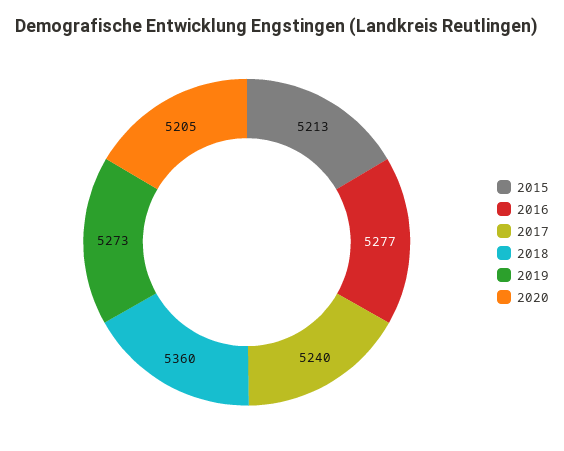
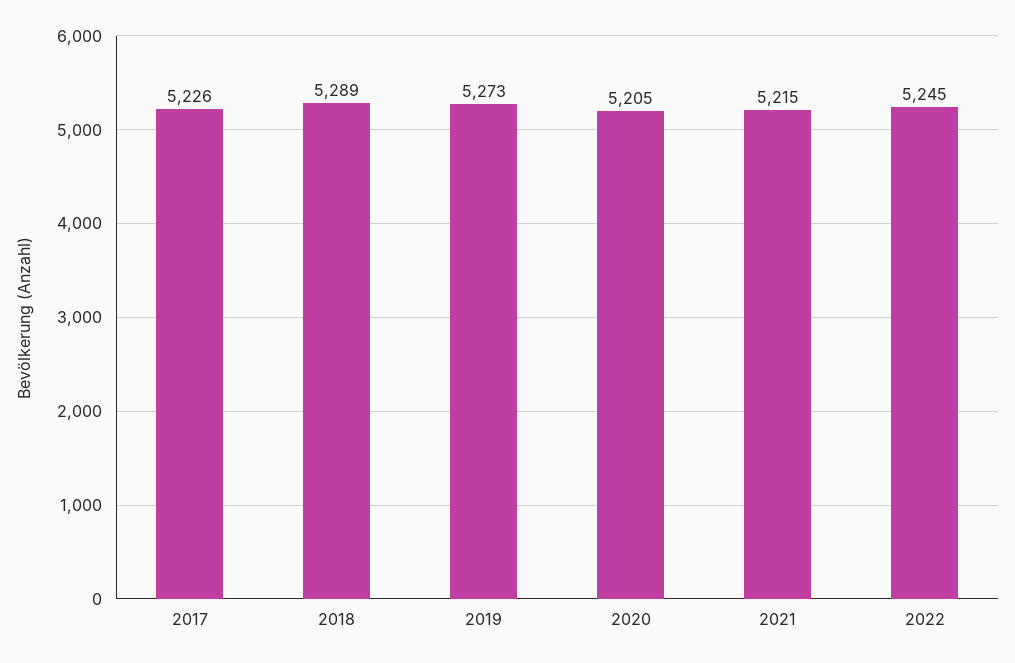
2015: 5213 -> none
2016: 5277 -> none
2017: 5240 -> 5226
2018: 5360 -> 5289
2021: none -> 5215
2022: none -> 5245

